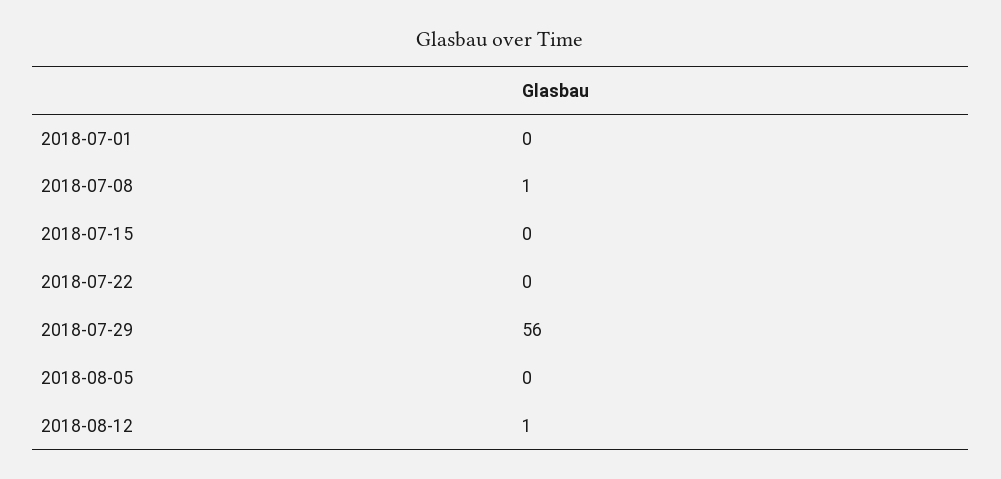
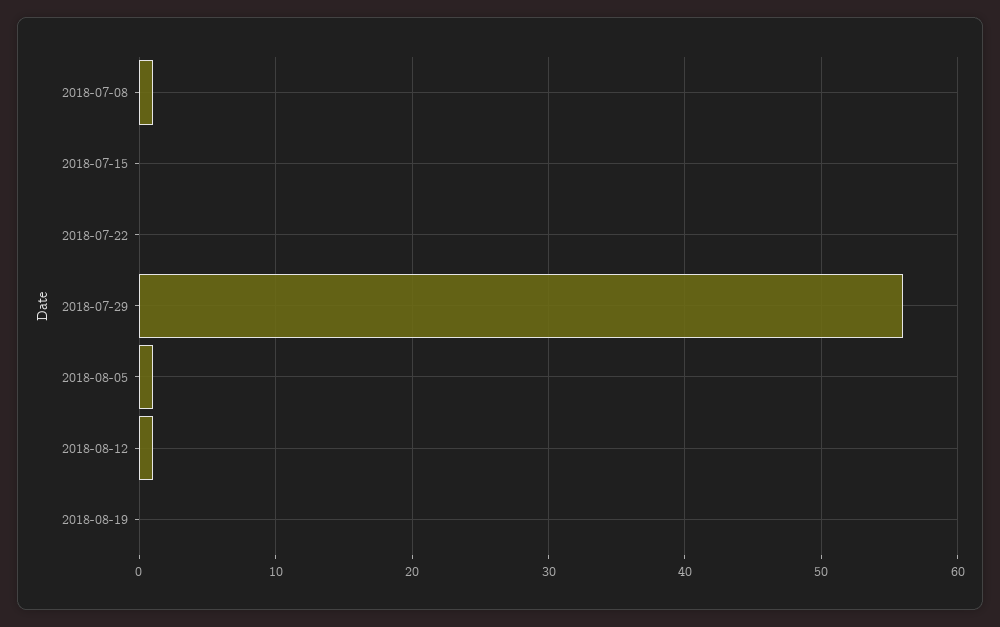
2018-07-01: 0 -> none
2018-08-05: 0 -> 1
2018-08-19: none -> 0

